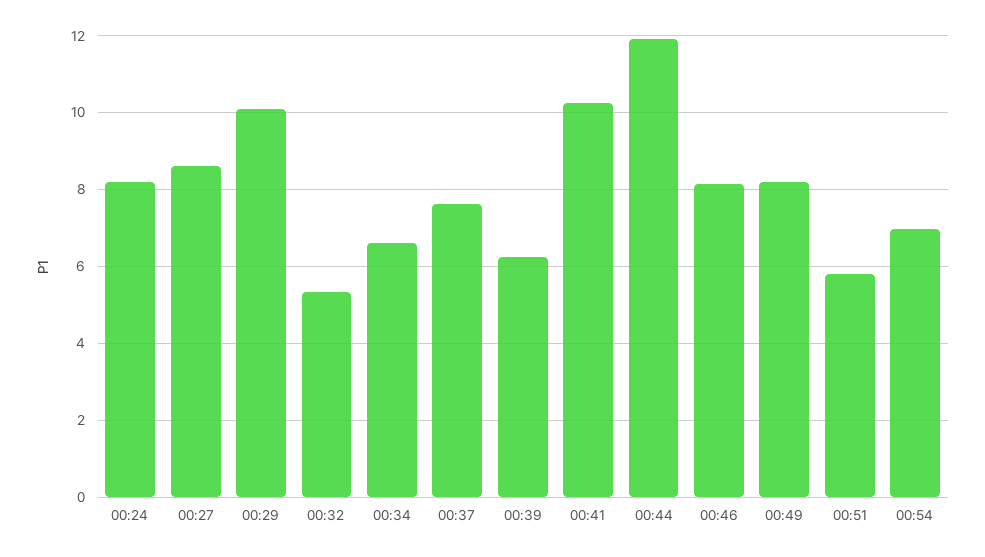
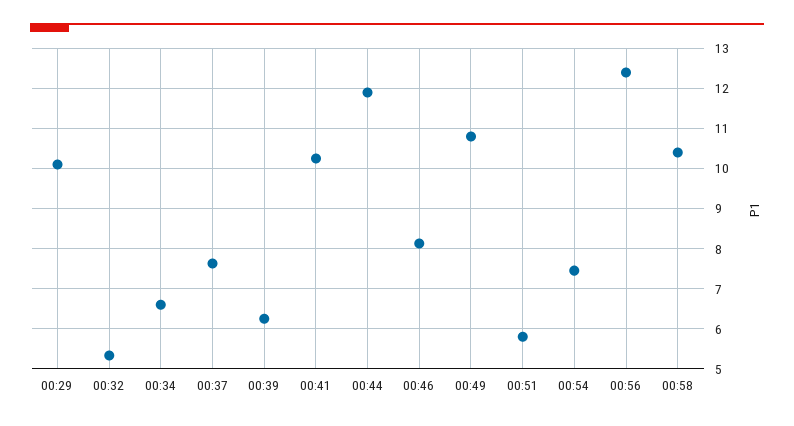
00:24: 8.2 -> none
00:27: 8.6 -> none
00:49: 8.2 -> 10.8
00:54: 7 -> 7.4
00:56: none -> 12.4
00:58: none -> 10.4

